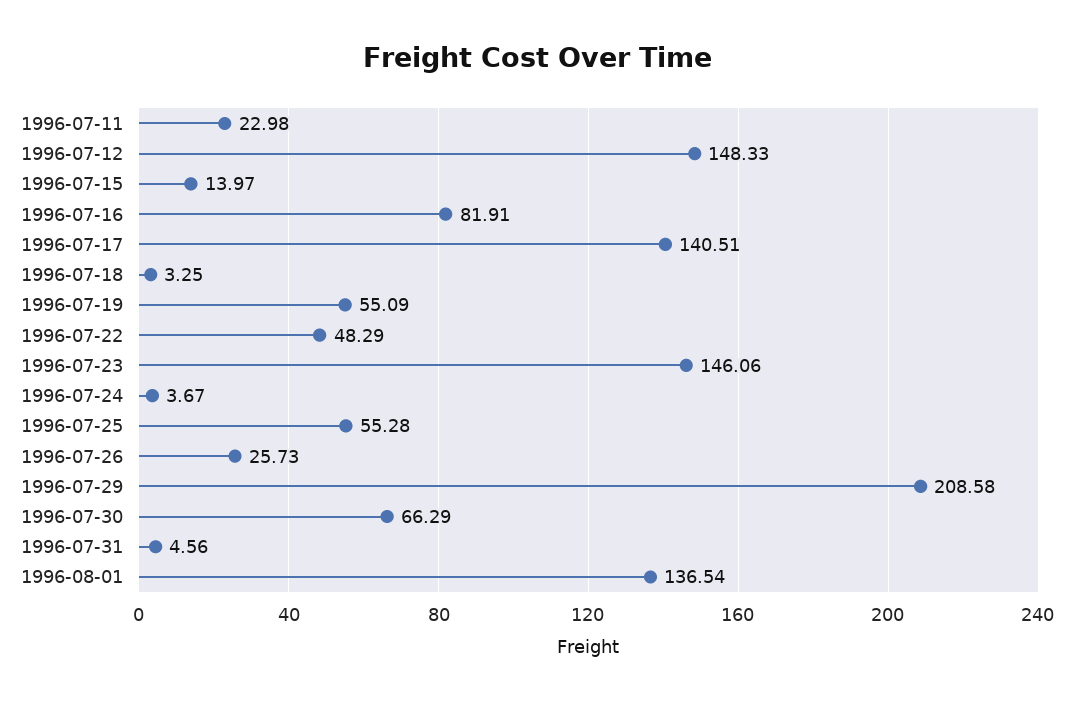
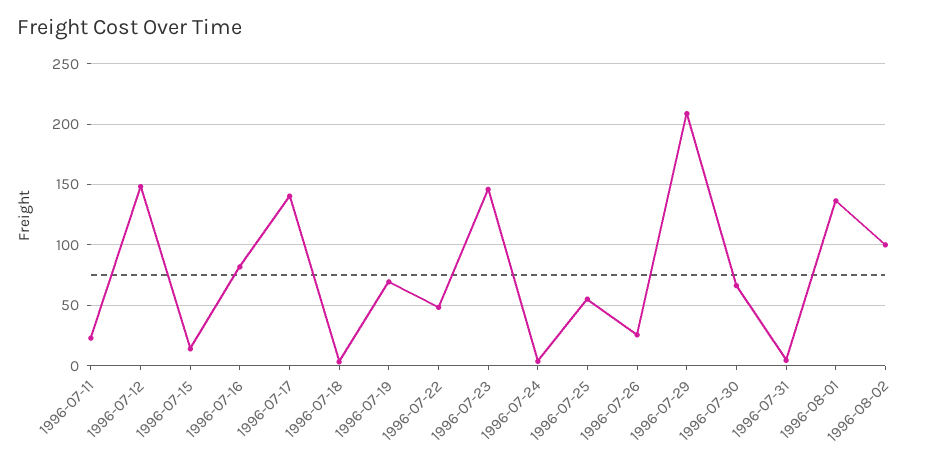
1996-07-19: 55.09 -> 70
1996-08-02: none -> 100

